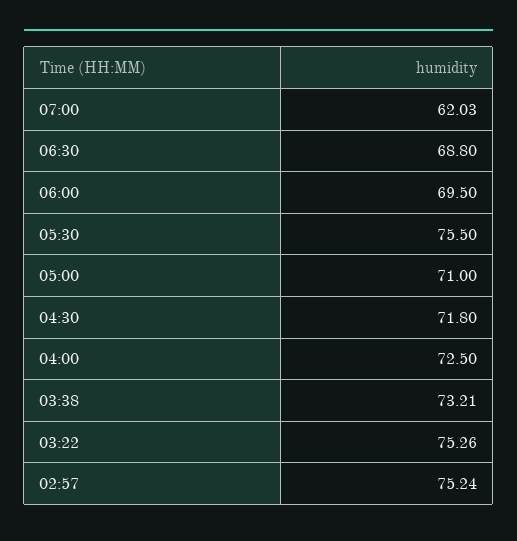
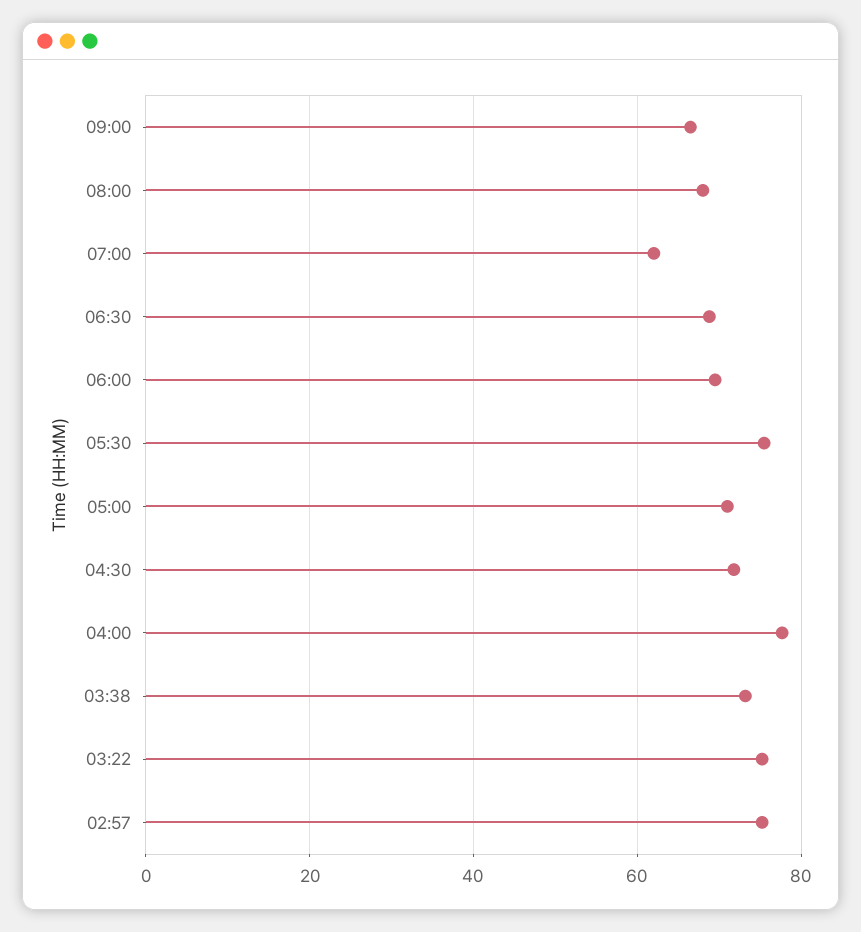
04:00: 72.5 -> 78
09:00: none -> 66
08:00: none -> 68

